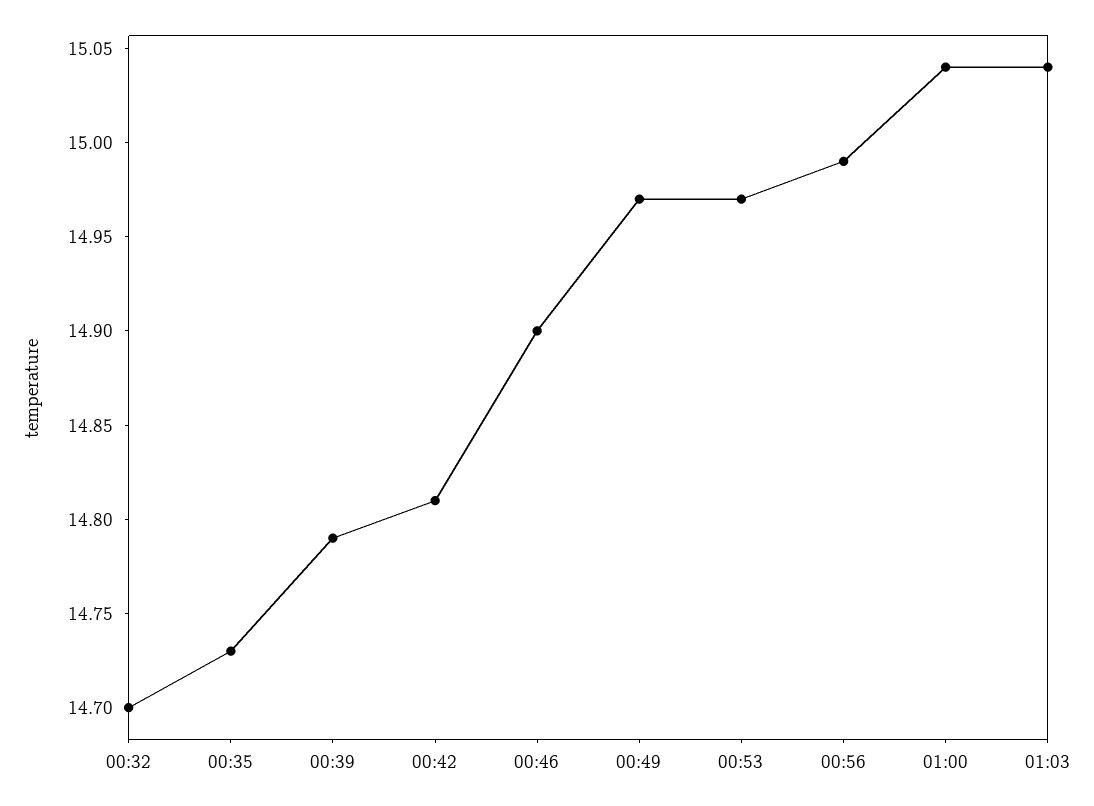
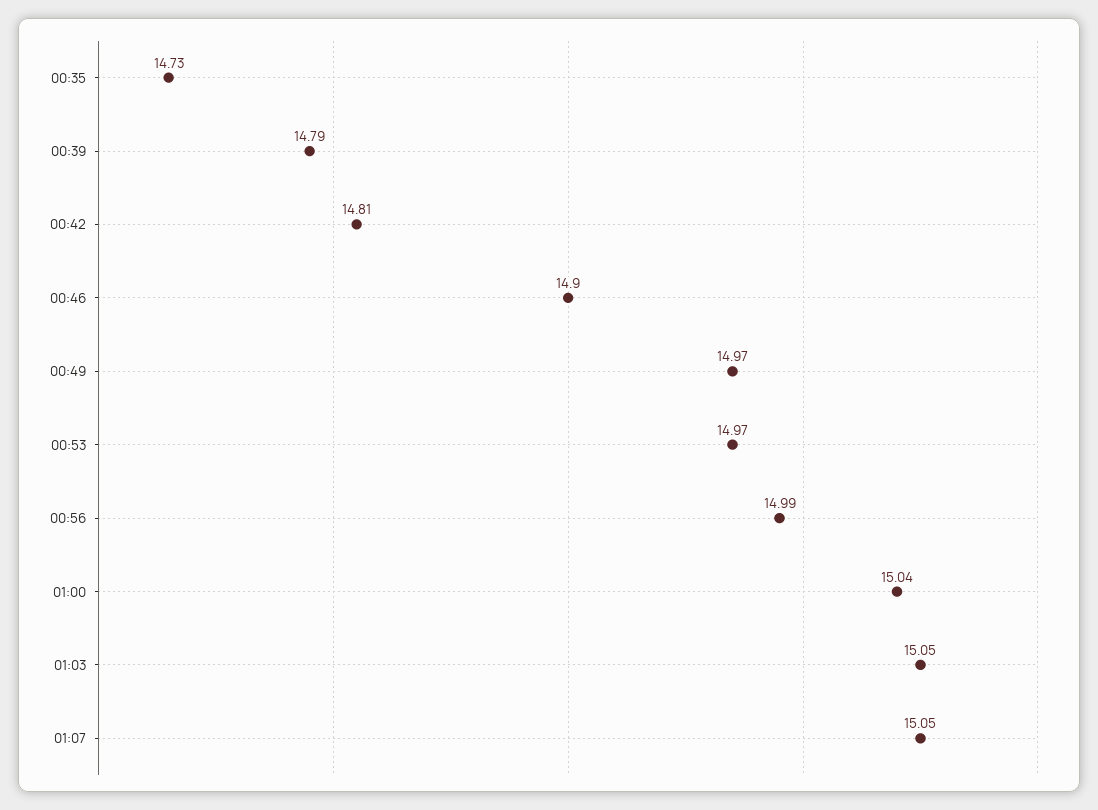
00:32: 14.7 -> none
01:03: 15.04 -> 15.05
01:07: none -> 15.05

